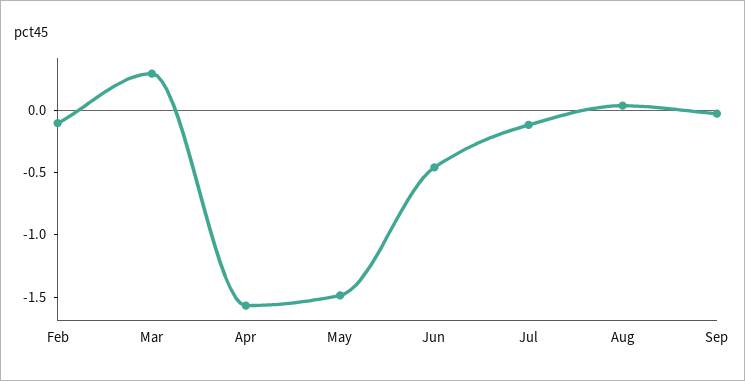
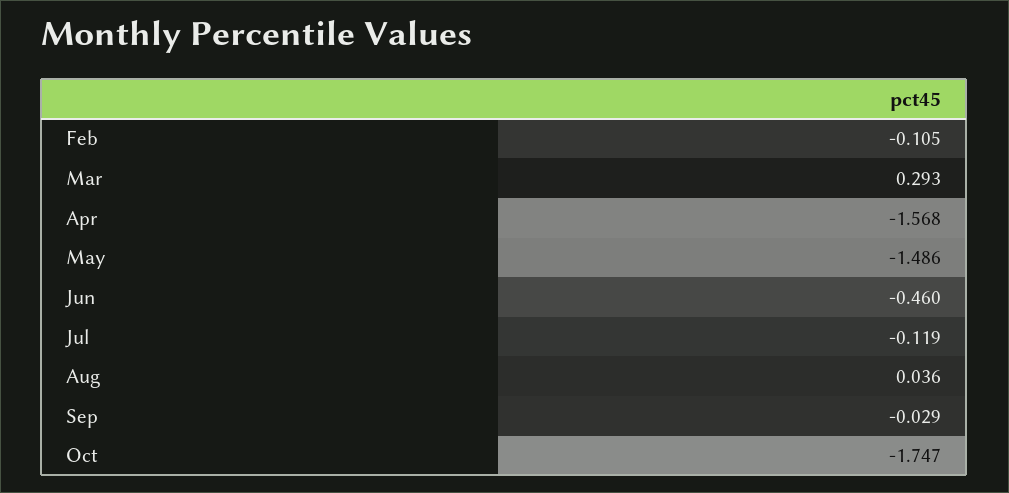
Oct: none -> -1.747

